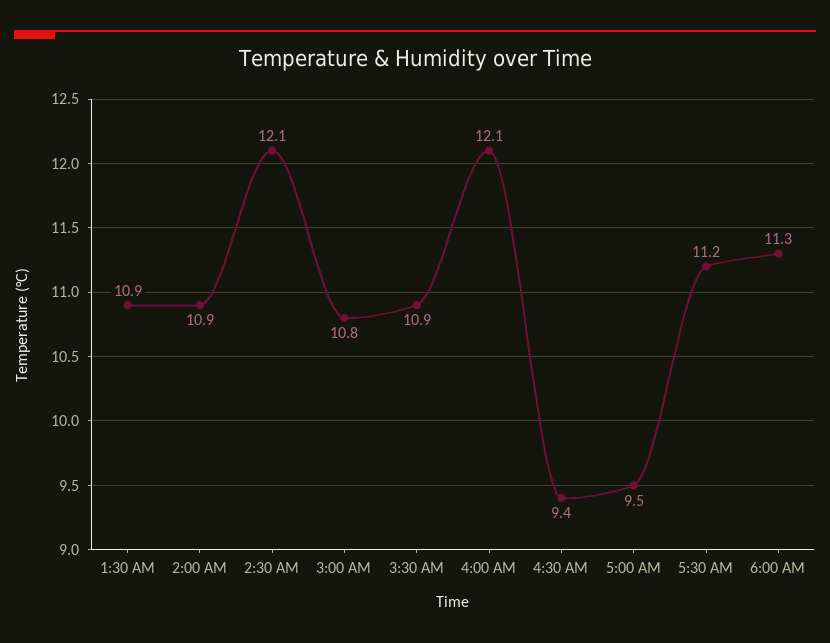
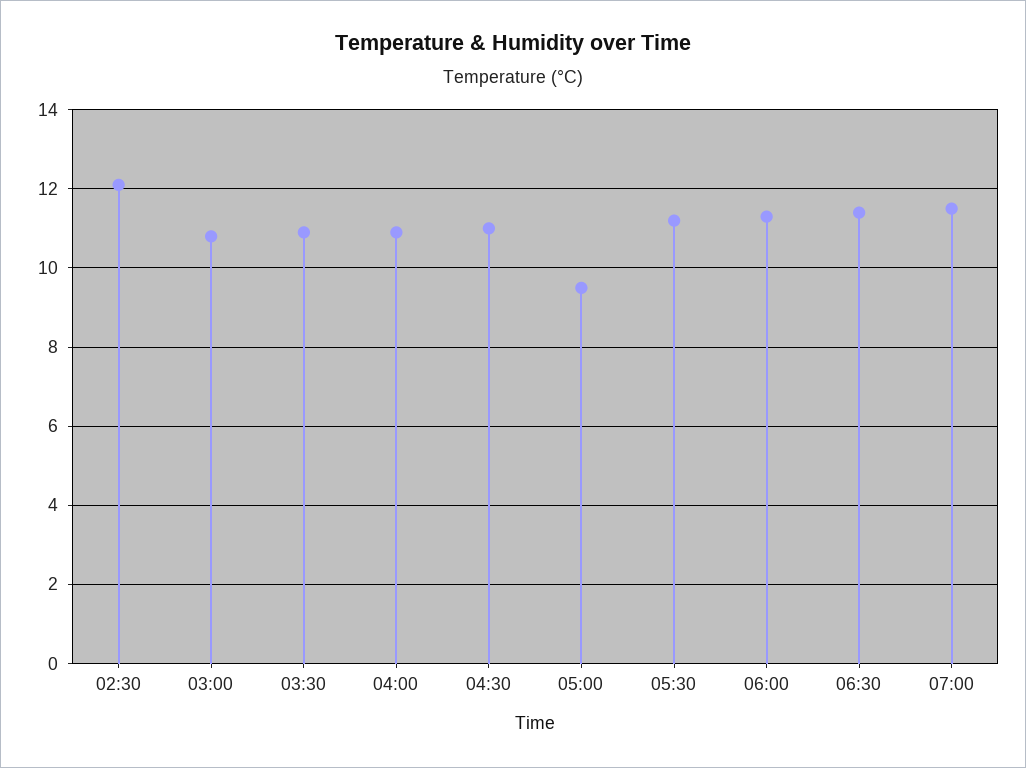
1:30 AM: 10.9 -> none
2:00 AM: 10.9 -> none
4:00 AM: 12.1 -> 11
4:30 AM: 9.4 -> 11
06:30: none -> 11.5
07:00: none -> 11.5

